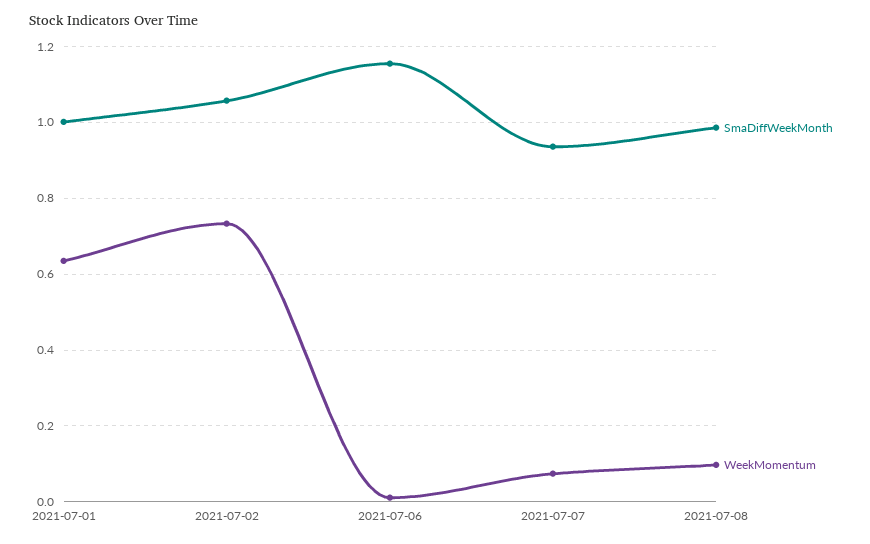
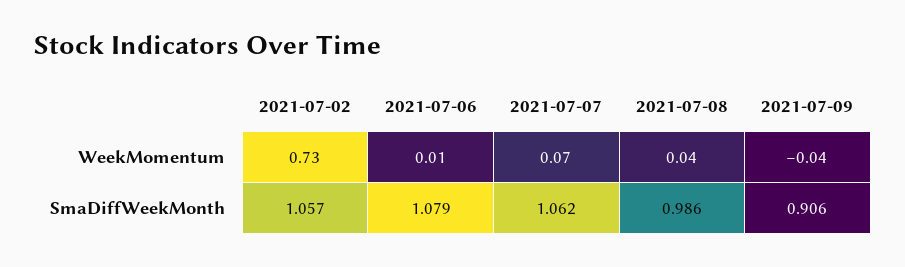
SmaDiffWeekMonth, 2021-07-01: 1 -> none
WeekMomentum, 2021-07-01: 0.64 -> none
SmaDiffWeekMonth, 2021-07-06: 1.16 -> 1.079
SmaDiffWeekMonth, 2021-07-07: 0.94 -> 1.062
WeekMomentum, 2021-07-08: 0.1 -> 0.04
WeekMomentum, 2021-07-09: none -> -0.04
SmaDiffWeekMonth, 2021-07-09: none -> 0.906

